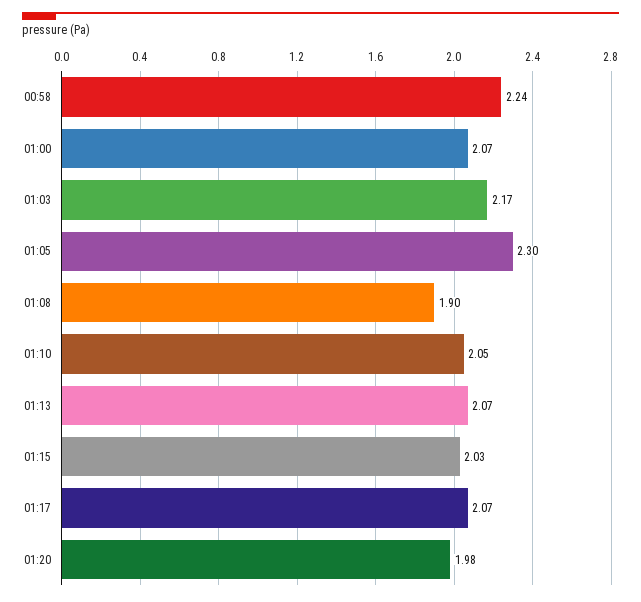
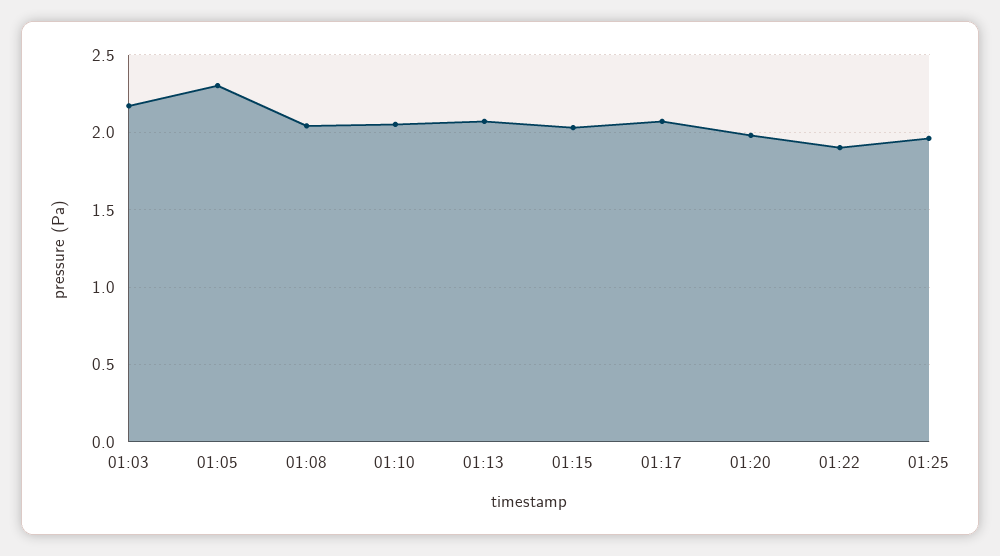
00:58: 2.24 -> none
01:00: 2.07 -> none
01:08: 1.9 -> 2.05
01:22: none -> 1.9
01:25: none -> 1.95

